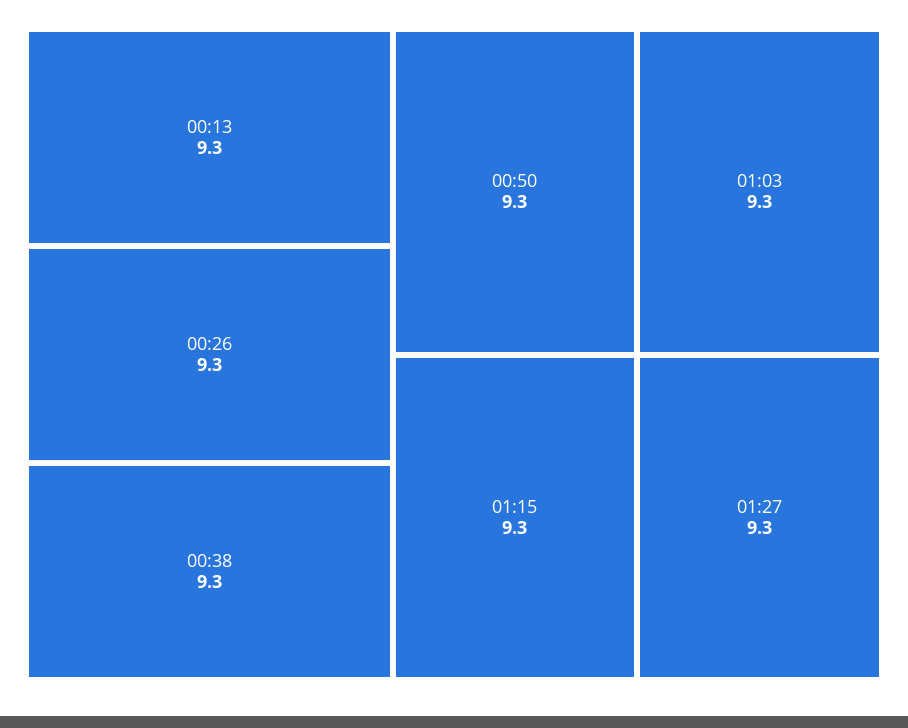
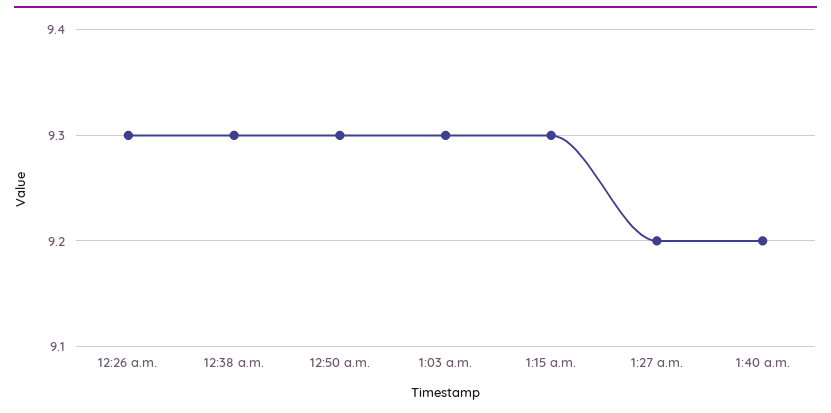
00:13: 9.3 -> none
01:27: 9.3 -> 9.2
1:40 a.m.: none -> 9.2

